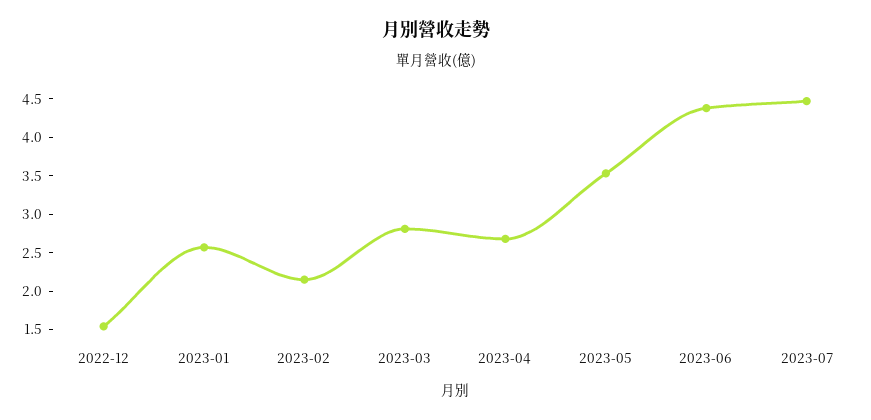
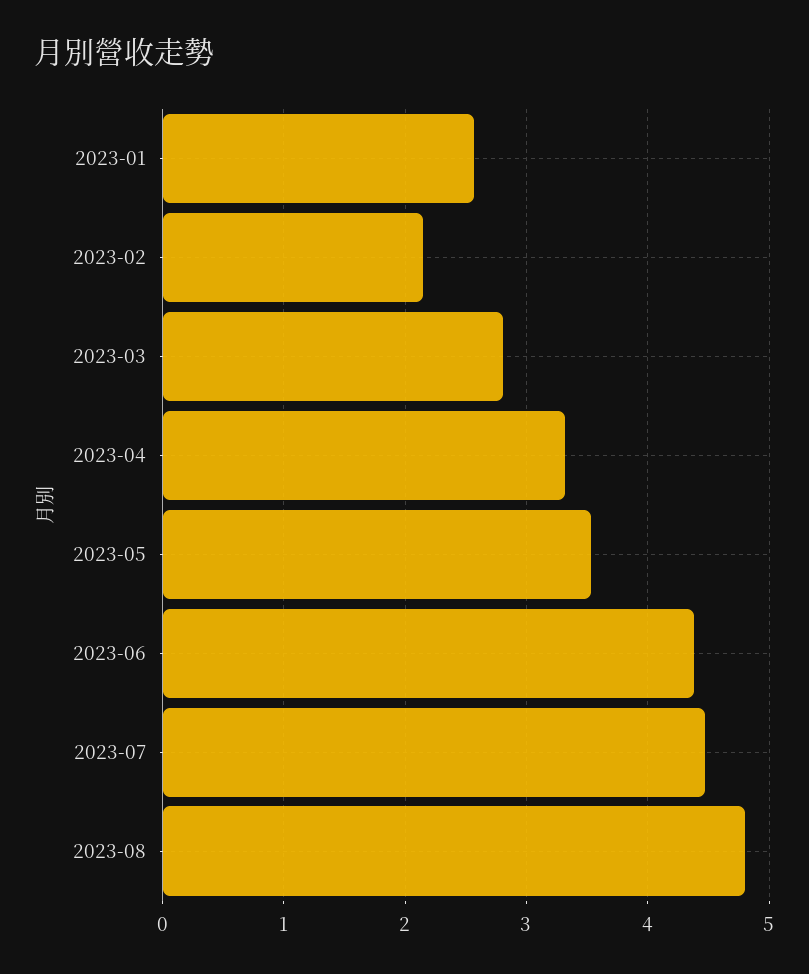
2022-12: 1.5 -> none
2023-04: 2.75 -> 3.3
2023-08: none -> 4.8

